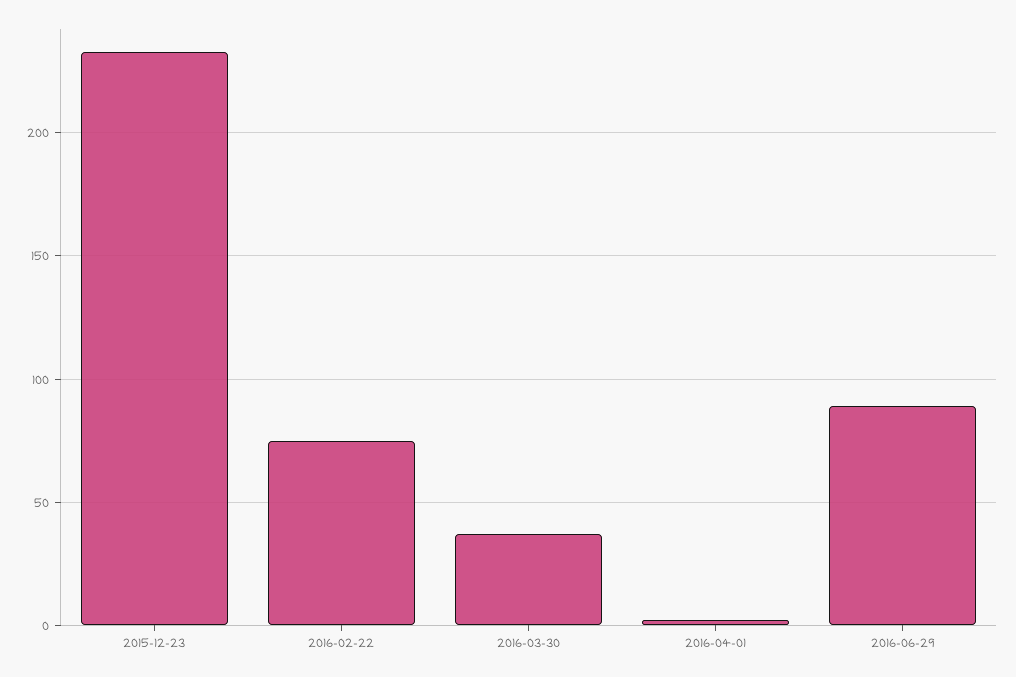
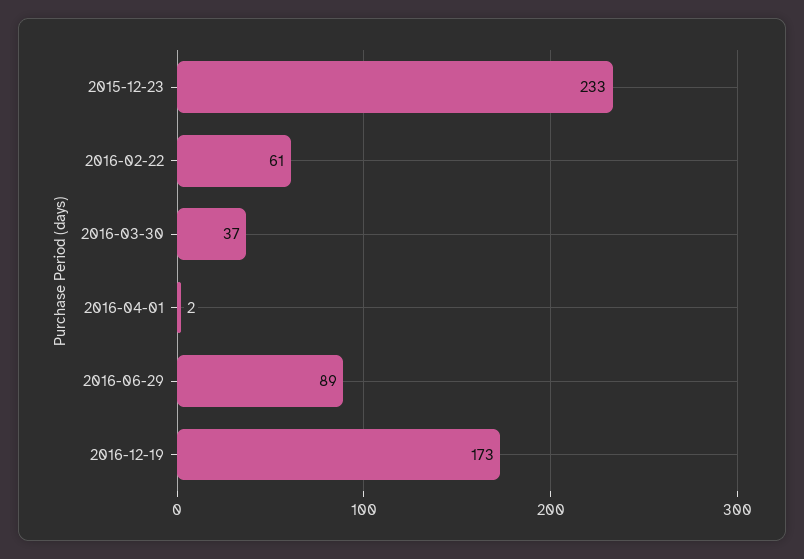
2016-02-22: 75 -> 61
2016-12-19: none -> 173

